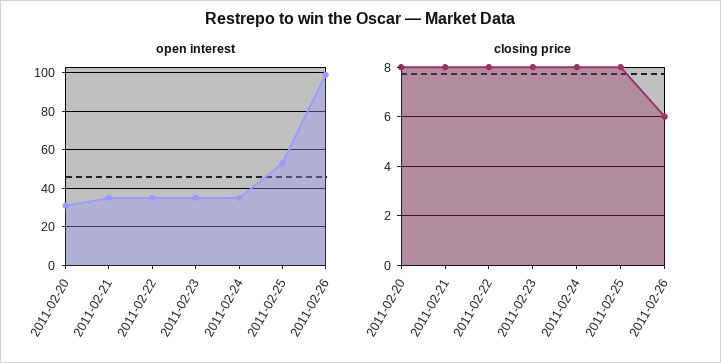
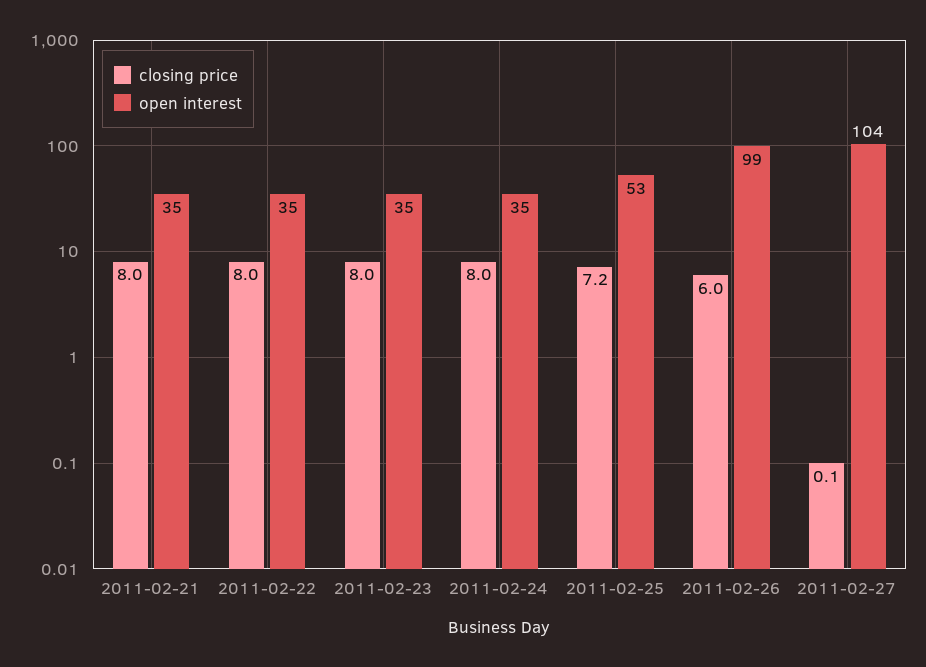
open interest, 2011-02-20: 30 -> none
closing price, 2011-02-20: 8 -> none
closing price, 2011-02-25: 8 -> 7.2
closing price, 2011-02-27: none -> 0.1
open interest, 2011-02-27: none -> 104

